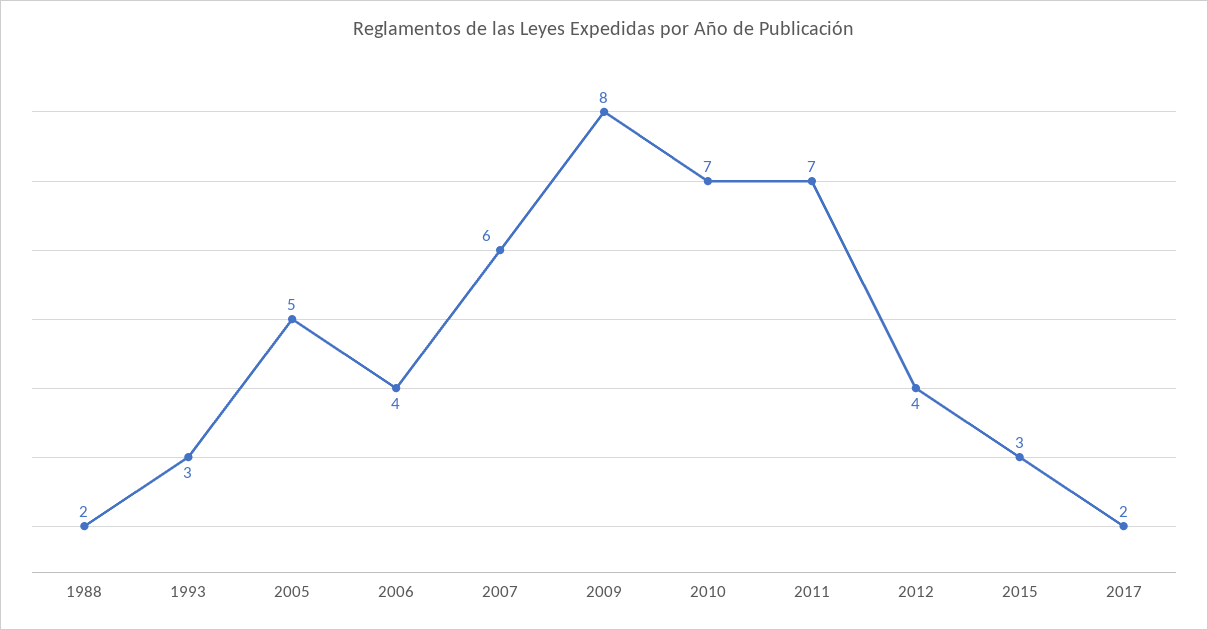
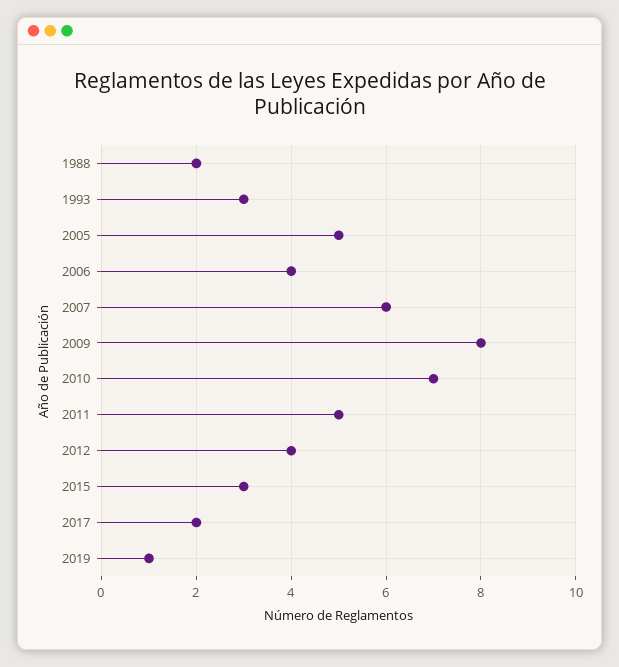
2011: 7 -> 5
2019: none -> 1

